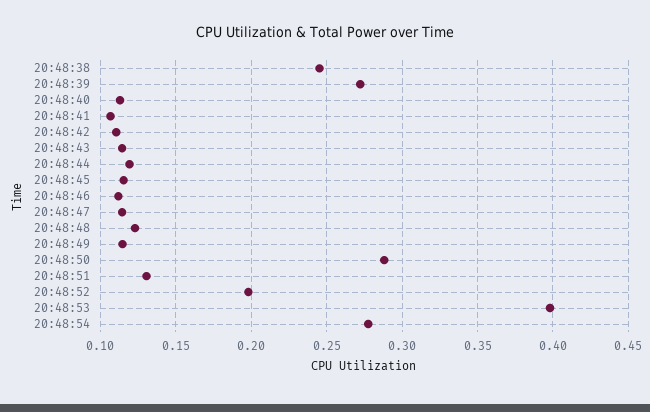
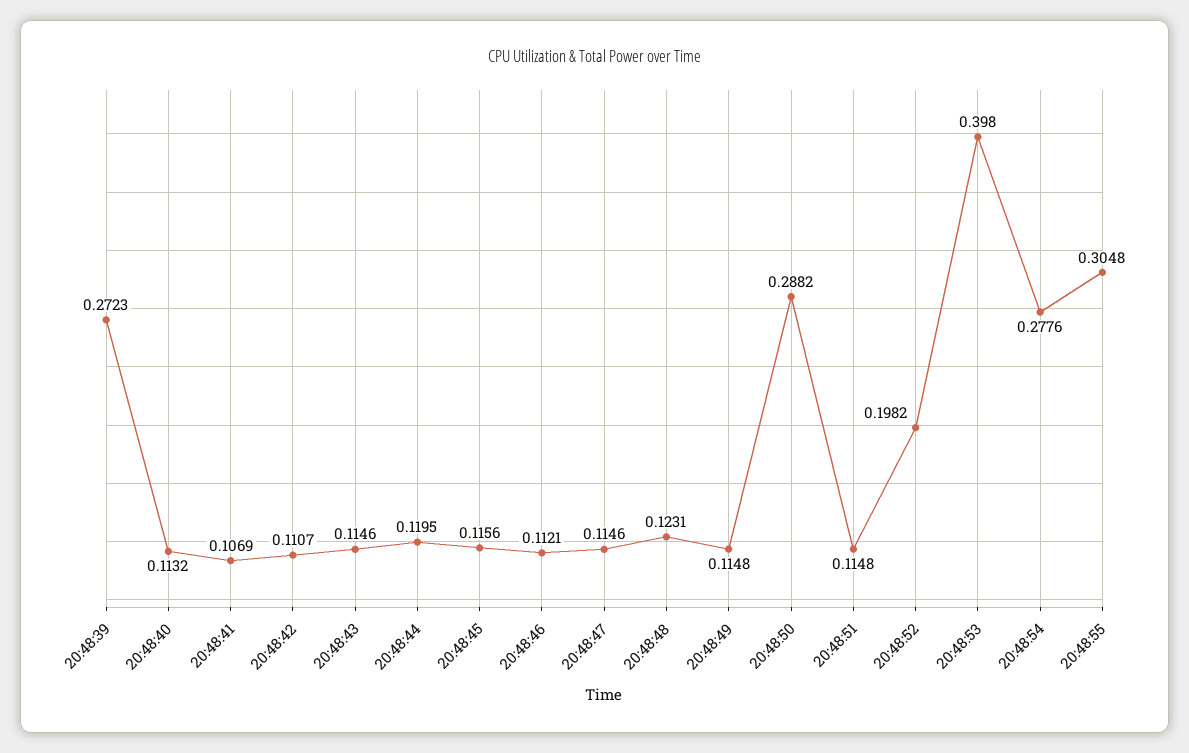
20:48:38: 0.245 -> none
20:48:51: 0.13 -> 0.1148
20:48:55: none -> 0.3048

